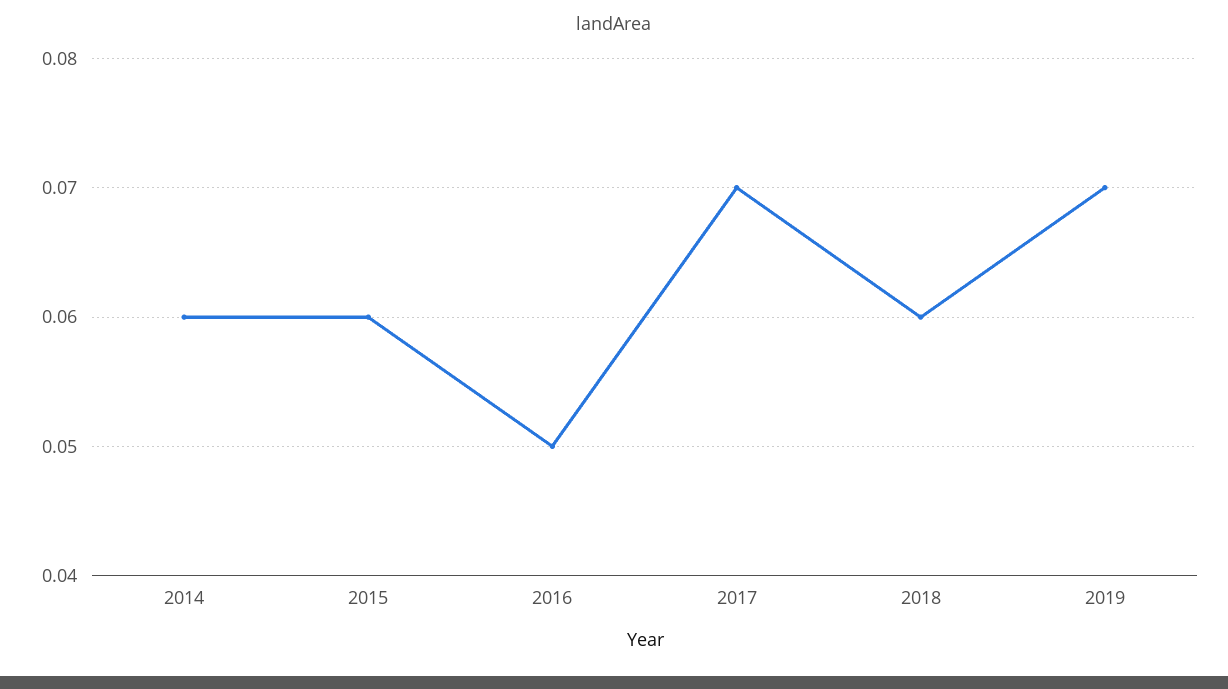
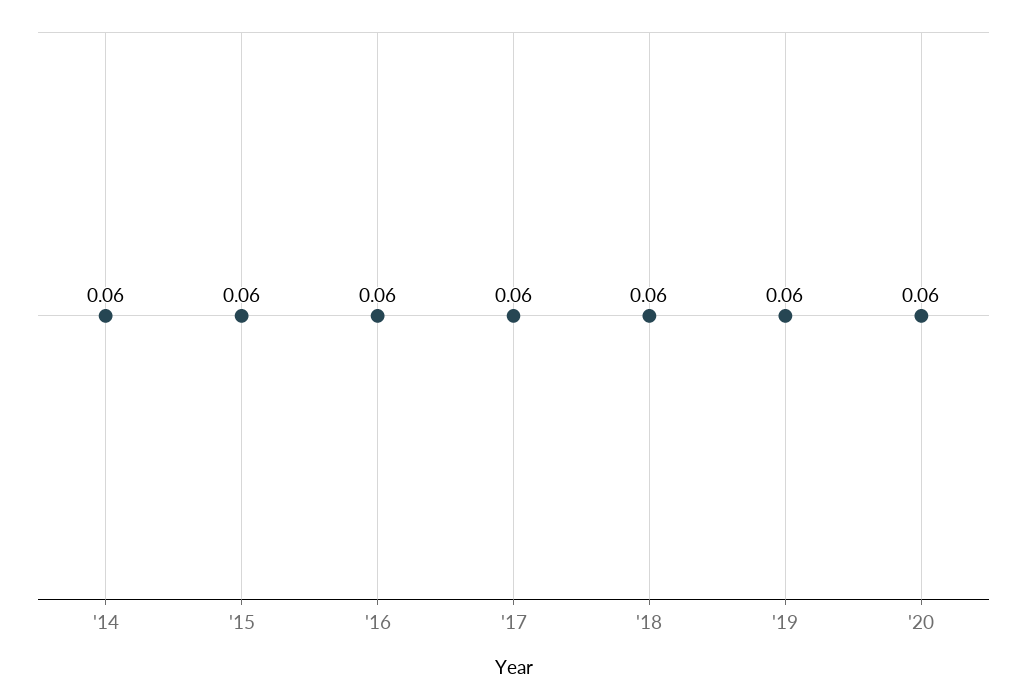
2016: 0.05 -> 0.06
2017: 0.07 -> 0.06
2019: 0.07 -> 0.06
'20: none -> 0.06

